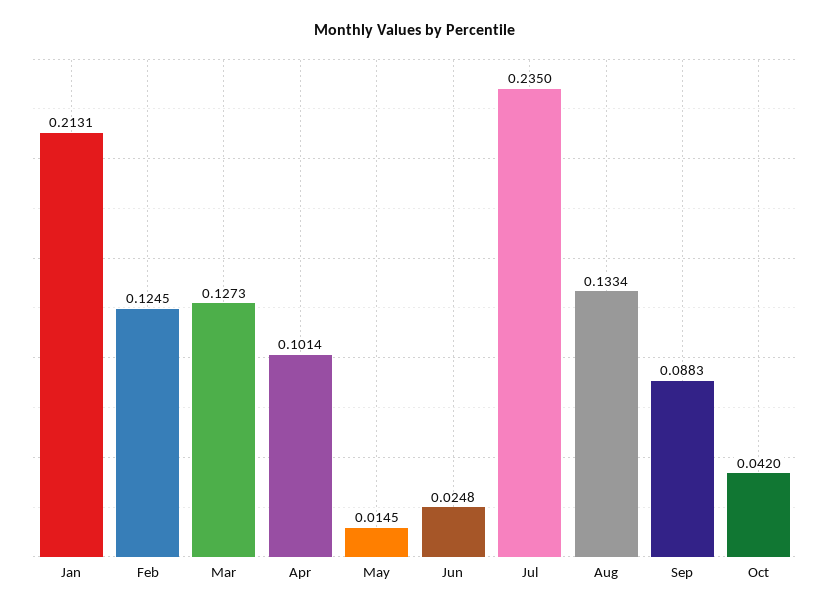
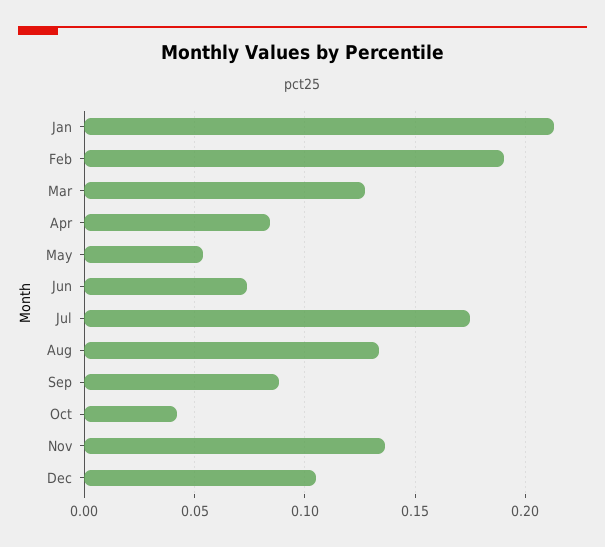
Feb: 0.1245 -> 0.19
Apr: 0.1014 -> 0.085
May: 0.0145 -> 0.055
Jun: 0.0248 -> 0.075
Jul: 0.235 -> 0.175
Nov: none -> 0.135
Dec: none -> 0.105

